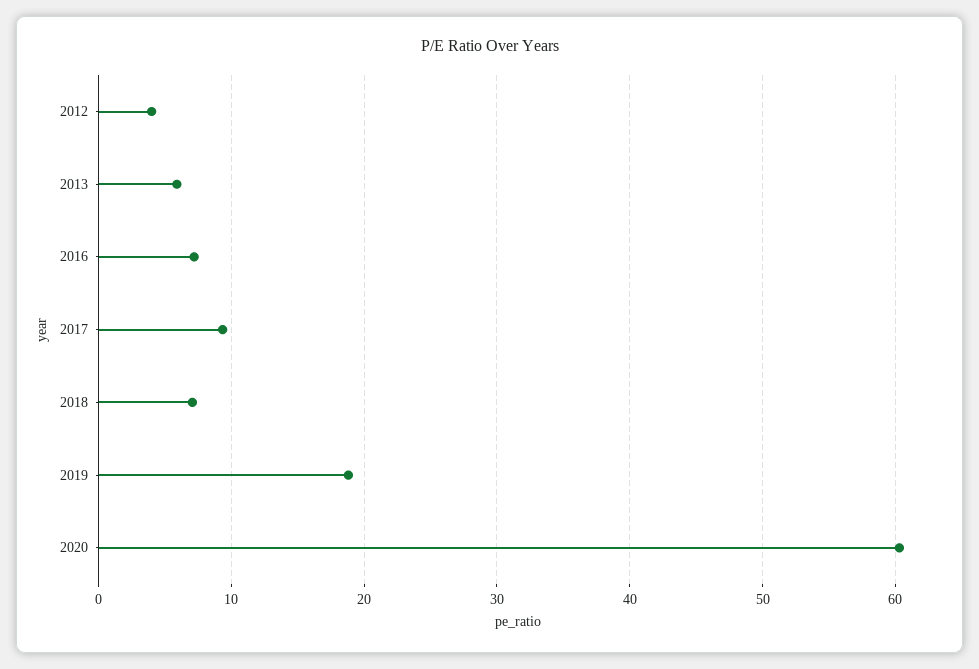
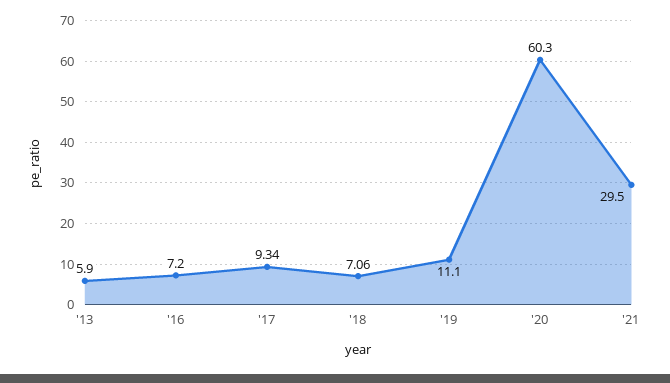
2012: 4 -> none
2019: 19 -> 11.1
'21: none -> 29.5

